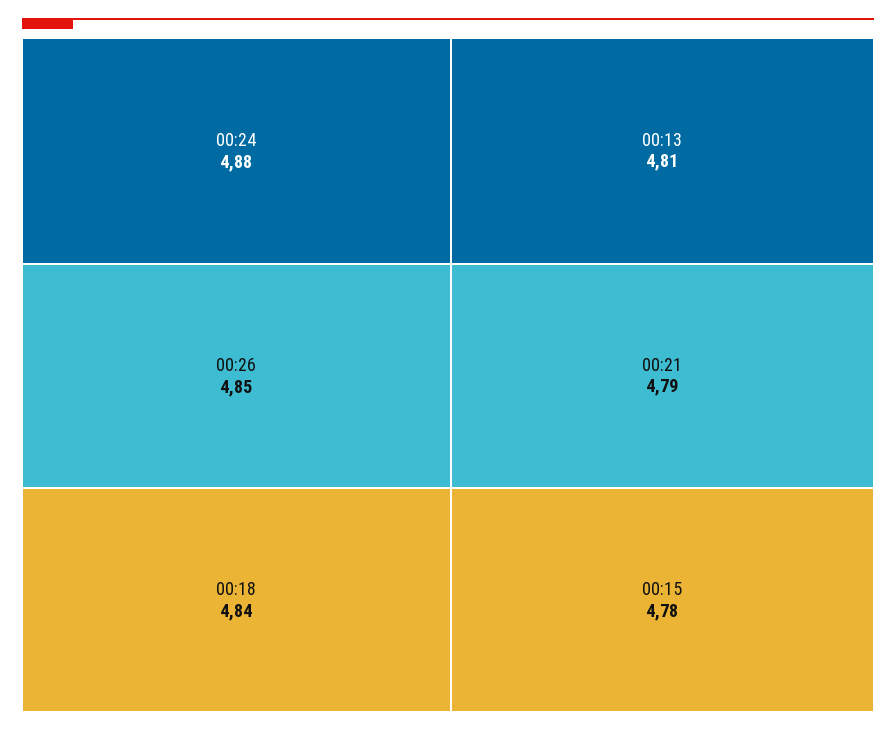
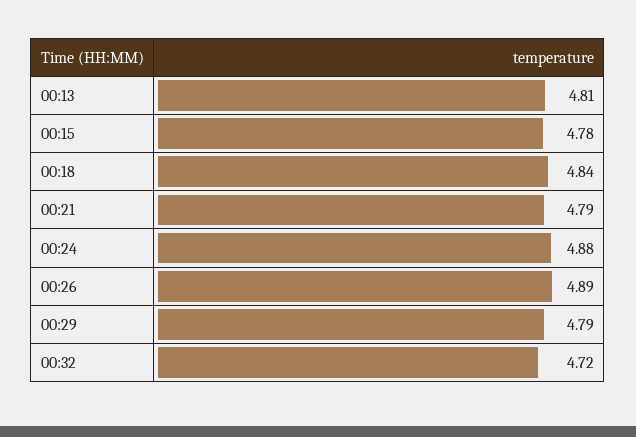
00:26: 4.85 -> 4.89
00:29: none -> 4.79
00:32: none -> 4.72

